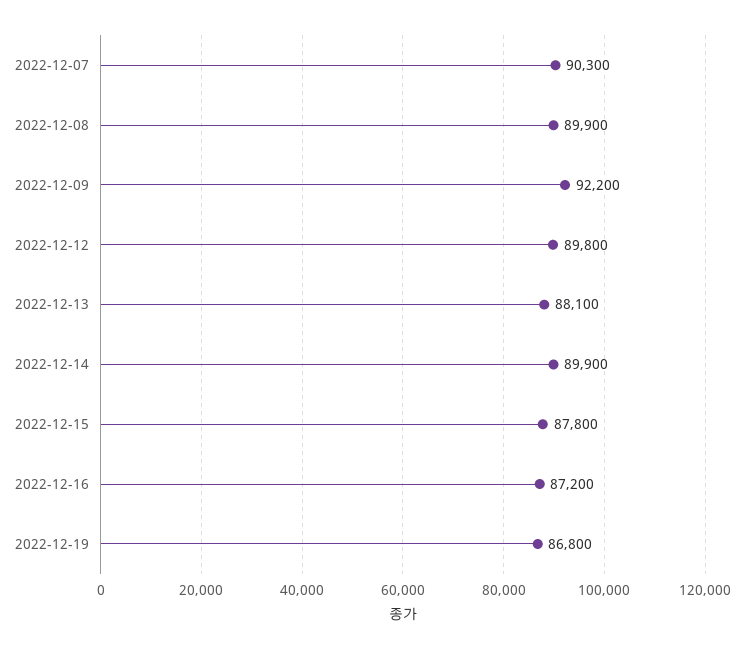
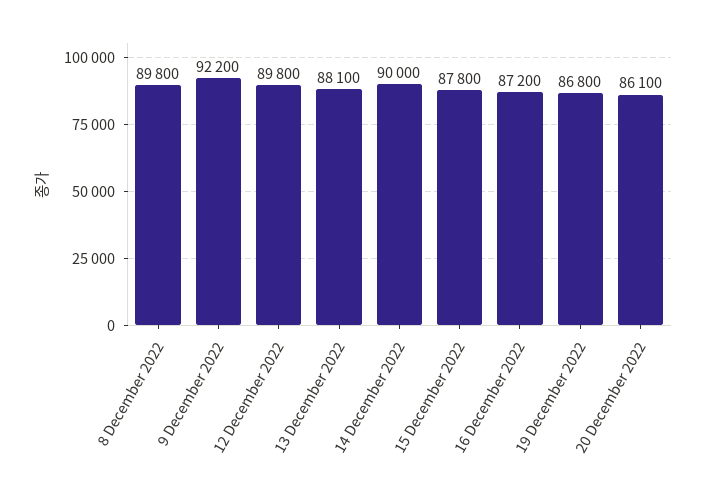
2022-12-07: 90300 -> none
2022-12-08: 89900 -> 89800
2022-12-14: 89900 -> 90000
20 December 2022: none -> 86100

